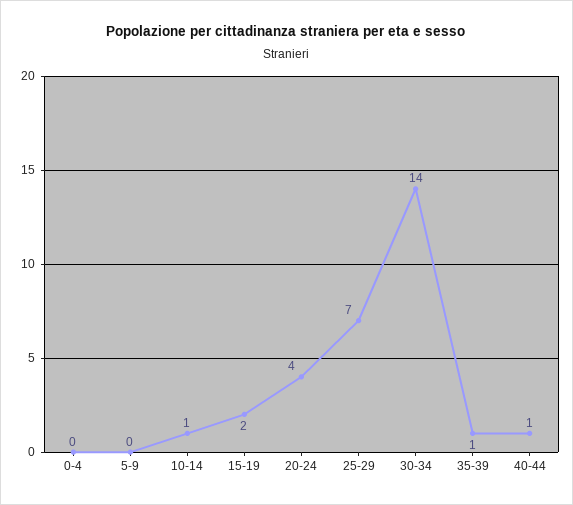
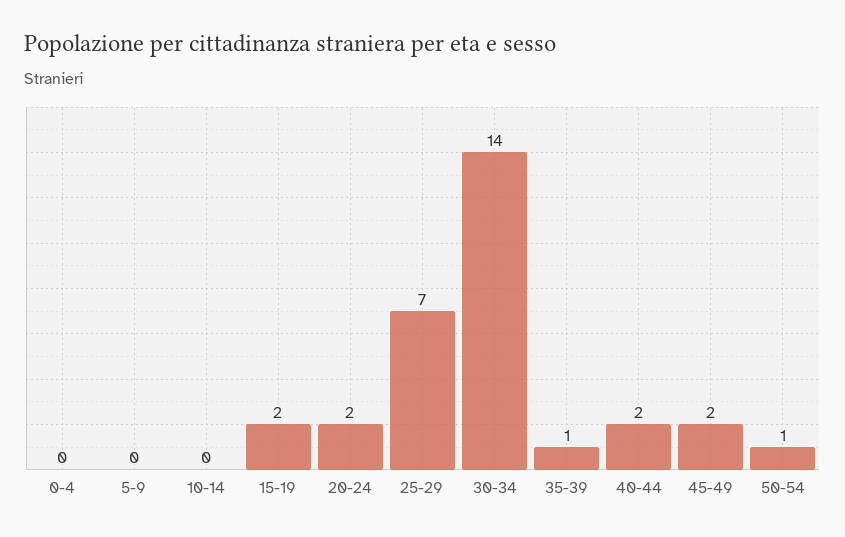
10-14: 1 -> 0
20-24: 4 -> 2
40-44: 1 -> 2
45-49: none -> 2
50-54: none -> 1

